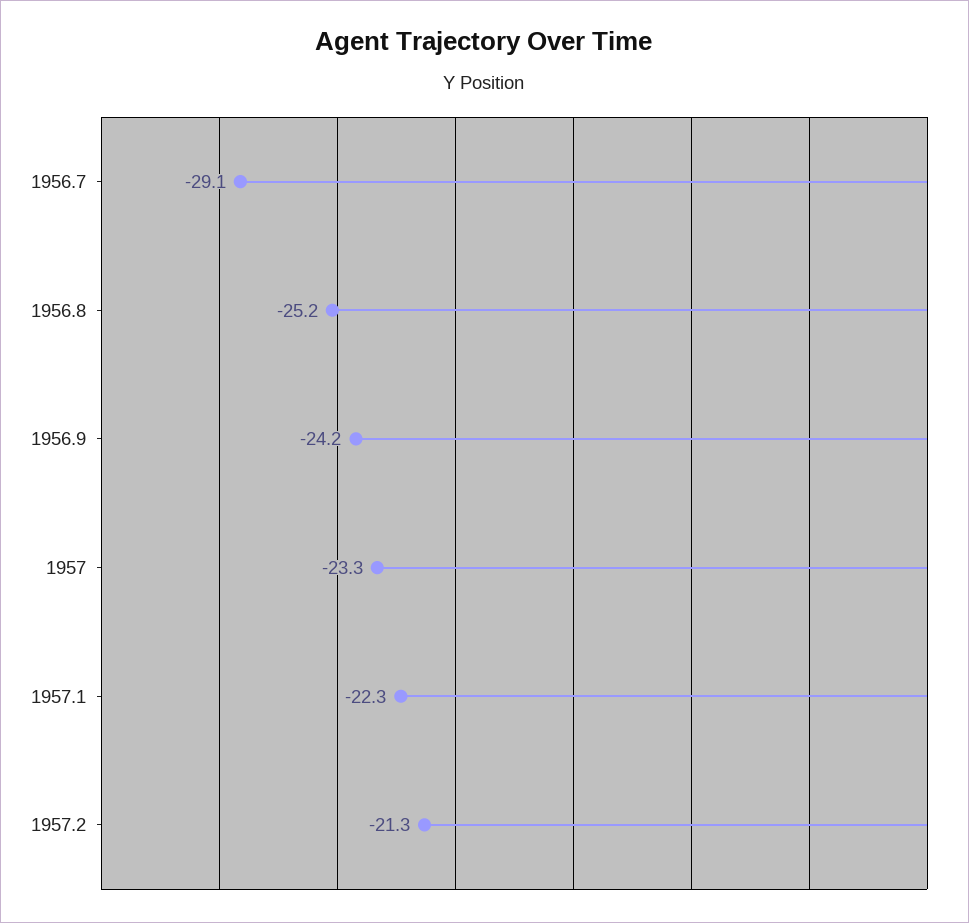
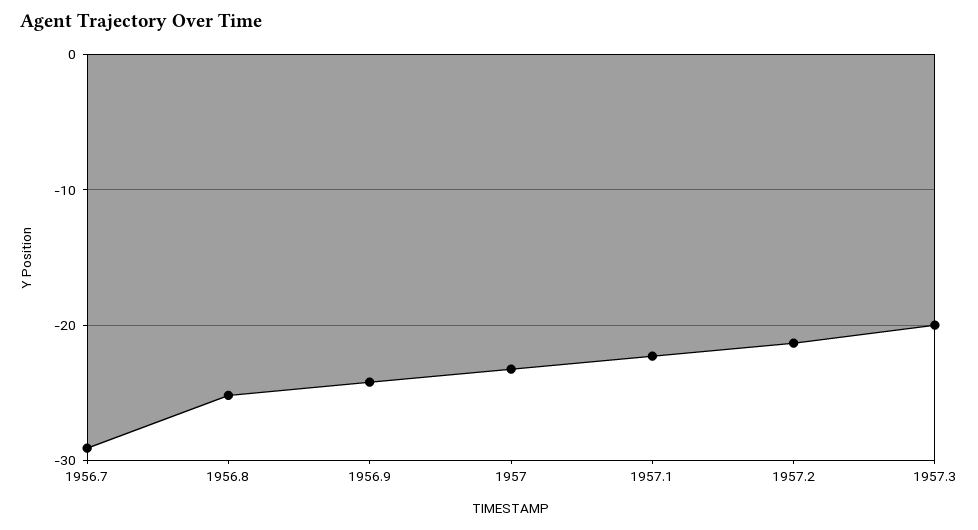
1957.3: none -> -20

